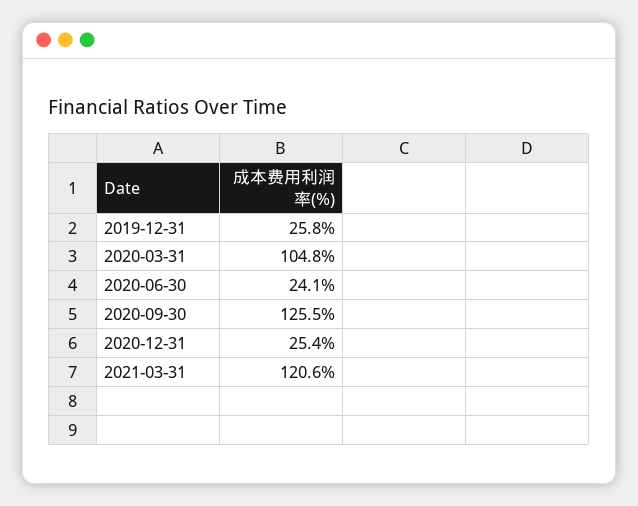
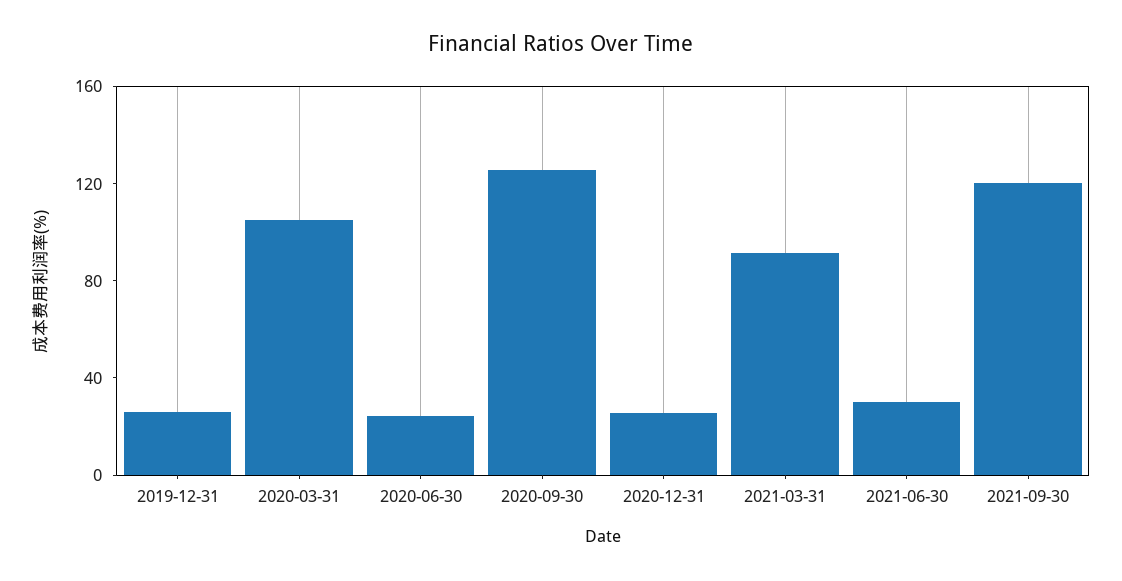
2021-03-31: 120.6 -> 90
2021-06-30: none -> 30
2021-09-30: none -> 120

